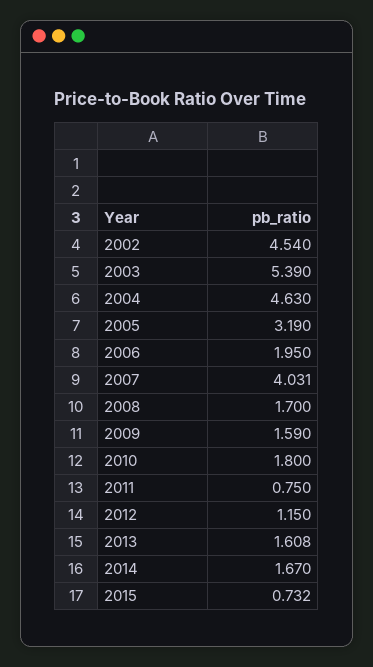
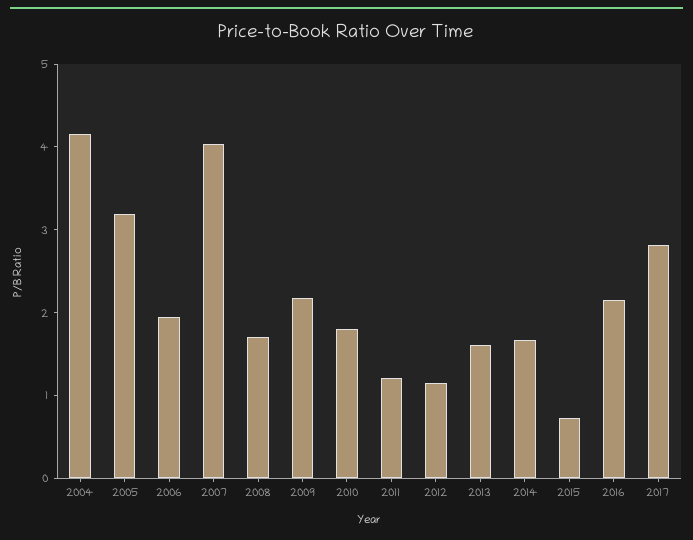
2002: 4.54 -> none
2003: 5.39 -> none
2004: 4.63 -> 4.2
2009: 1.59 -> 2.2
2011: 0.75 -> 1.2
2016: none -> 2.2
2017: none -> 2.8

